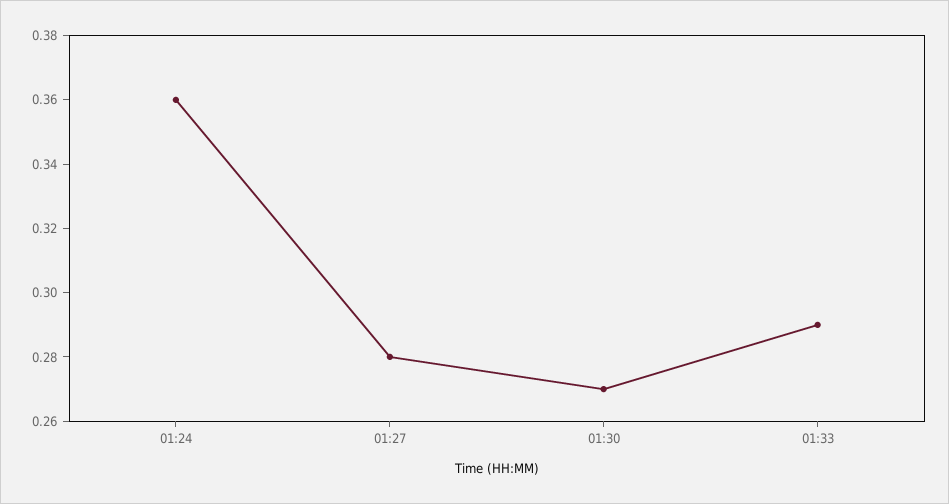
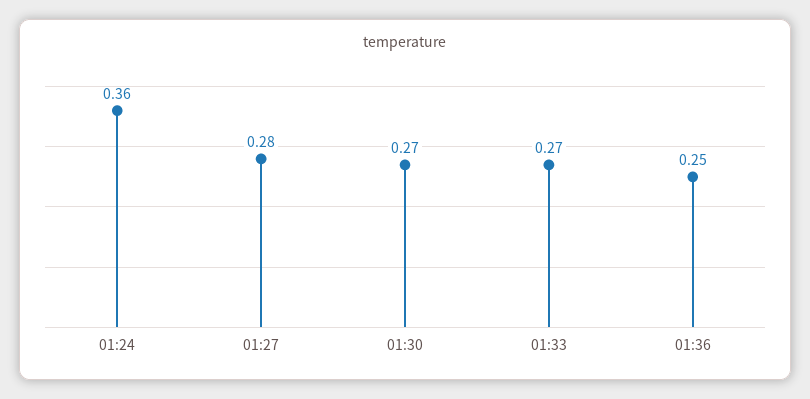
01:33: 0.29 -> 0.27
01:36: none -> 0.25

